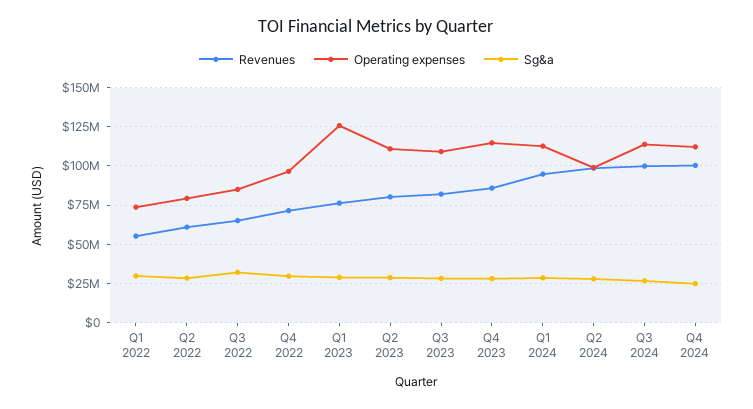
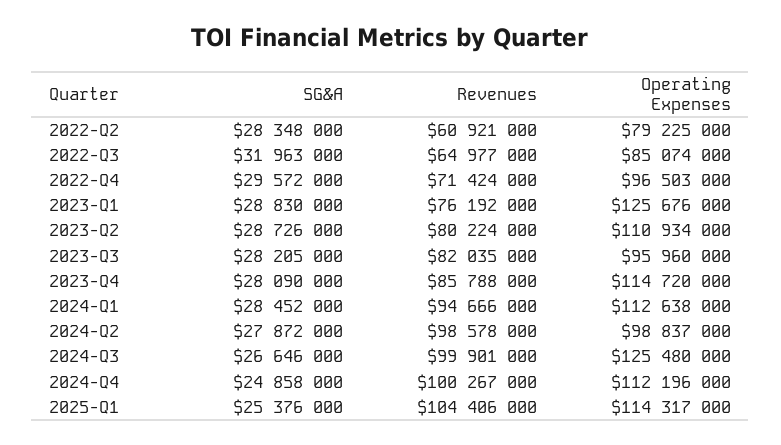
Revenues, Q1 2022: 55000000 -> none
Operating expenses, Q1 2022: 75000000 -> none
Sg&a, Q1 2022: 30000000 -> none
Operating expenses, Q3 2023: 110000000 -> 95960000
Operating expenses, Q3 2024: 115000000 -> 125480000
Sg&a, 2025-Q1: none -> 25376000
Revenues, 2025-Q1: none -> 104406000
Operating expenses, 2025-Q1: none -> 114317000

